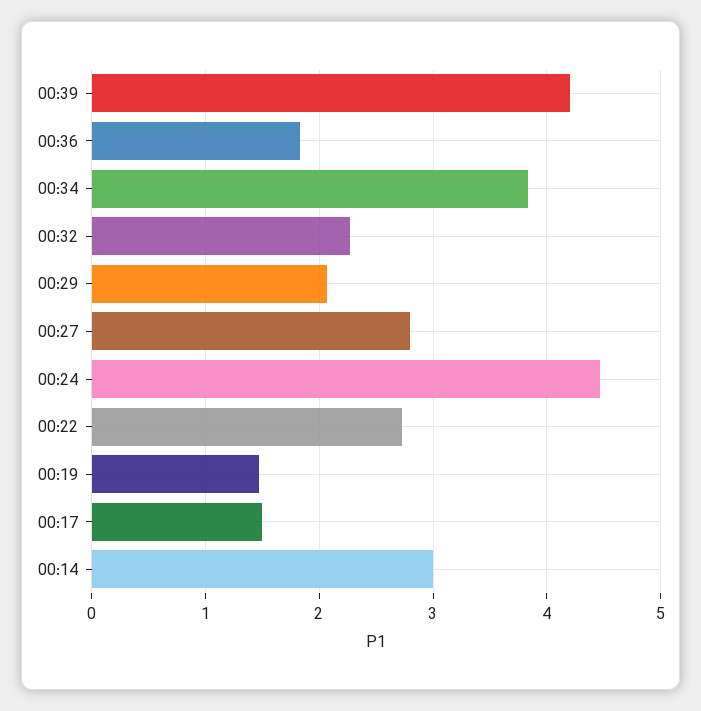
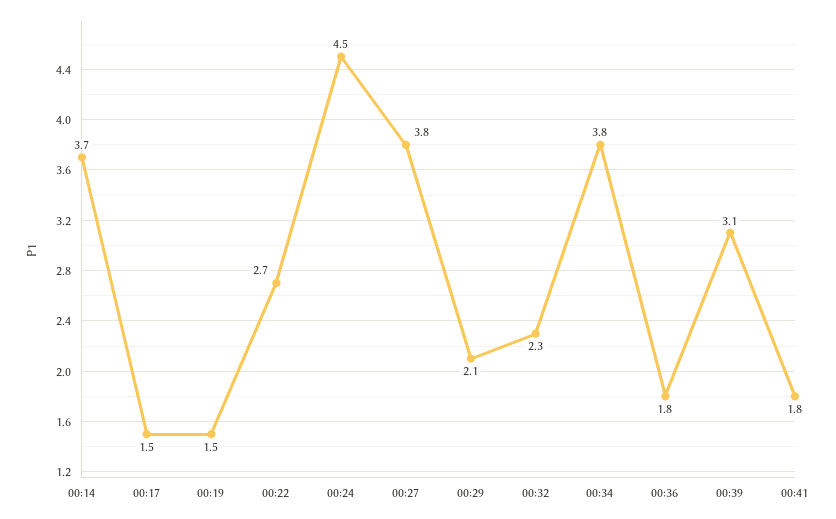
00:39: 4.2 -> 3.1
00:27: 2.8 -> 3.8
00:14: 3 -> 3.7
00:41: none -> 1.8

